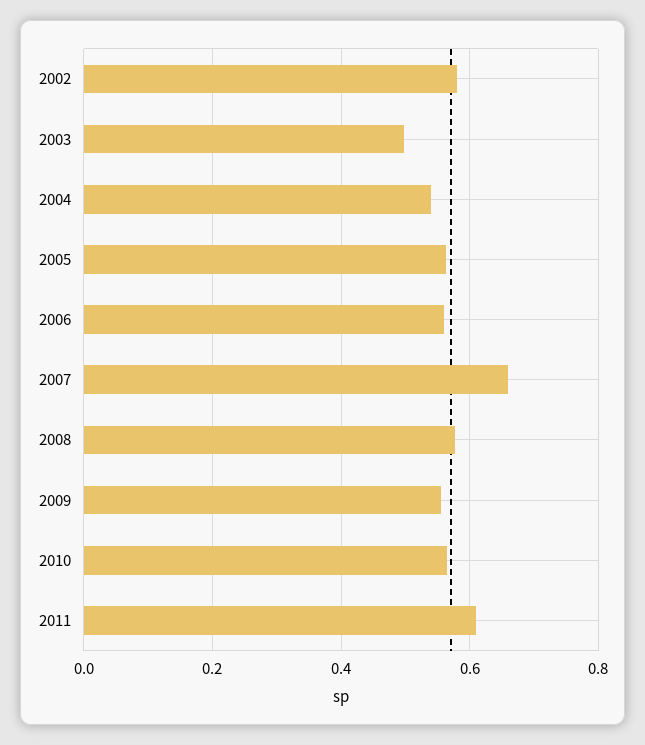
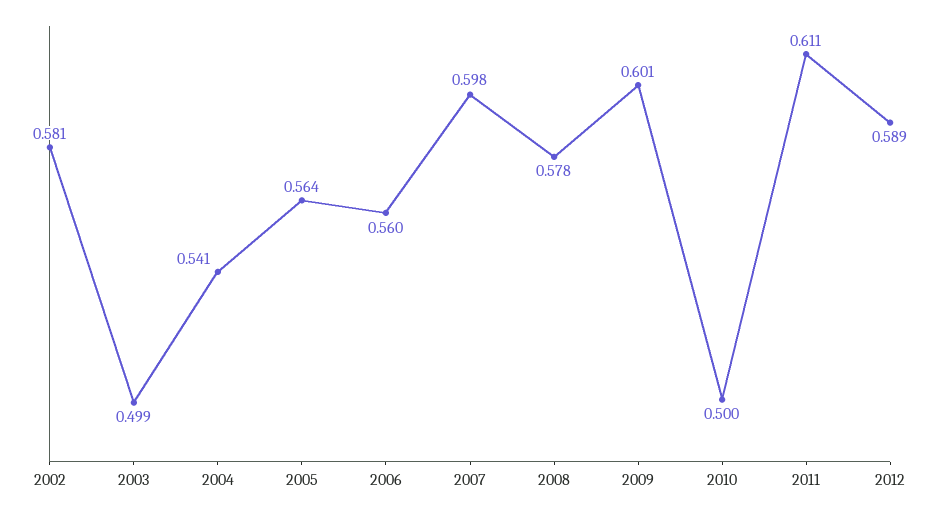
2007: 0.66 -> 0.598
2009: 0.56 -> 0.601
2010: 0.56 -> 0.5
2012: none -> 0.589

